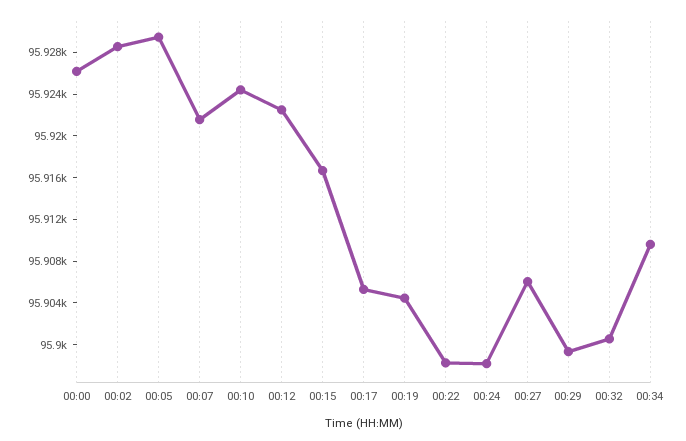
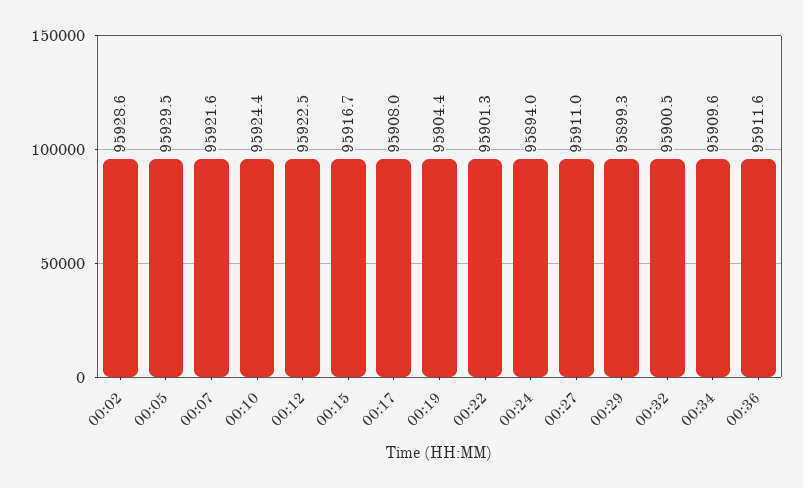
00:00: 95926 -> none
00:17: 95905 -> 95908
00:22: 95898 -> 95901.3
00:24: 95898 -> 95894
00:27: 95906 -> 95911
00:36: none -> 95911.6

